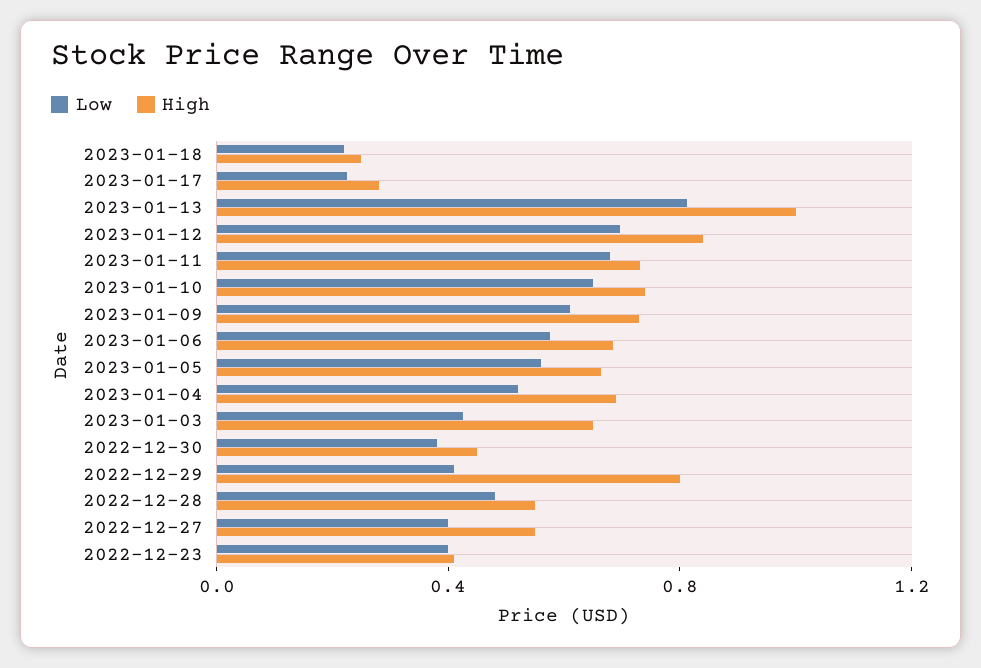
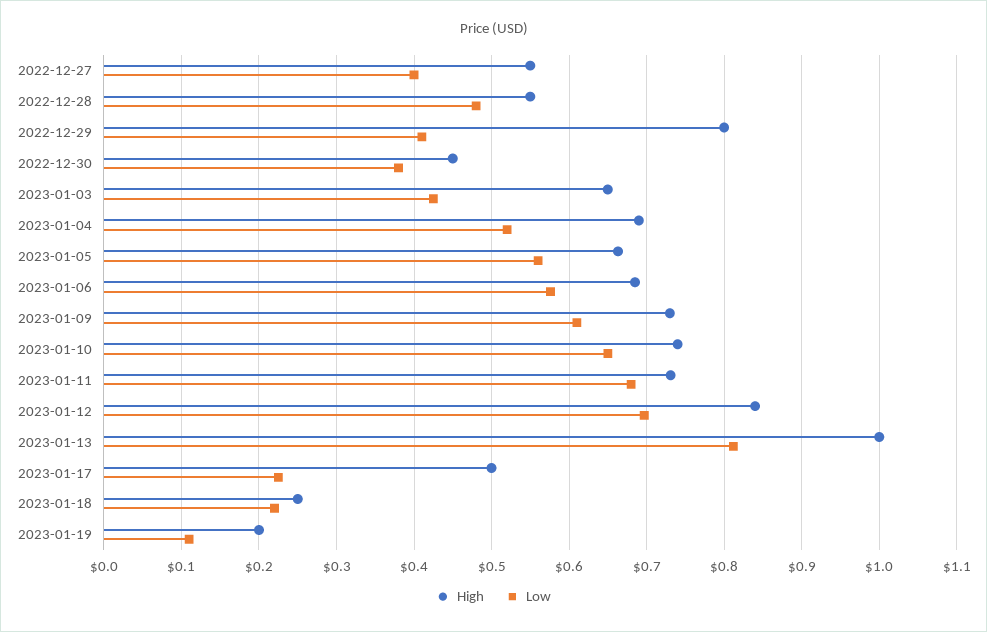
High, 2023-01-17: 0.3 -> 0.5
Low, 2022-12-23: 0.4 -> none
High, 2022-12-23: 0.4 -> none
High, 2023-01-19: none -> 0.2
Low, 2023-01-19: none -> 0.11

